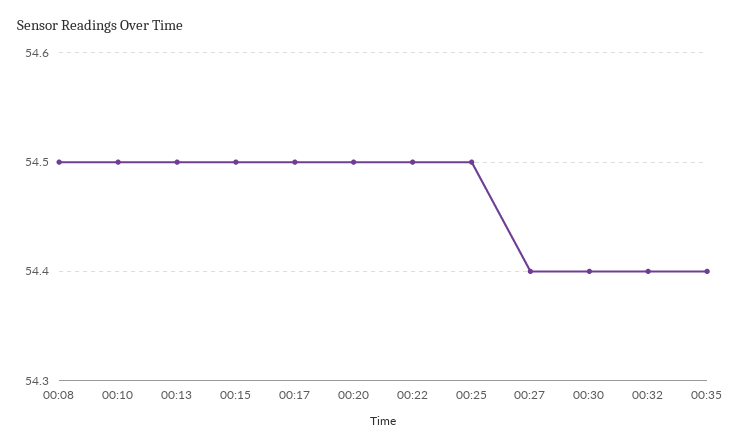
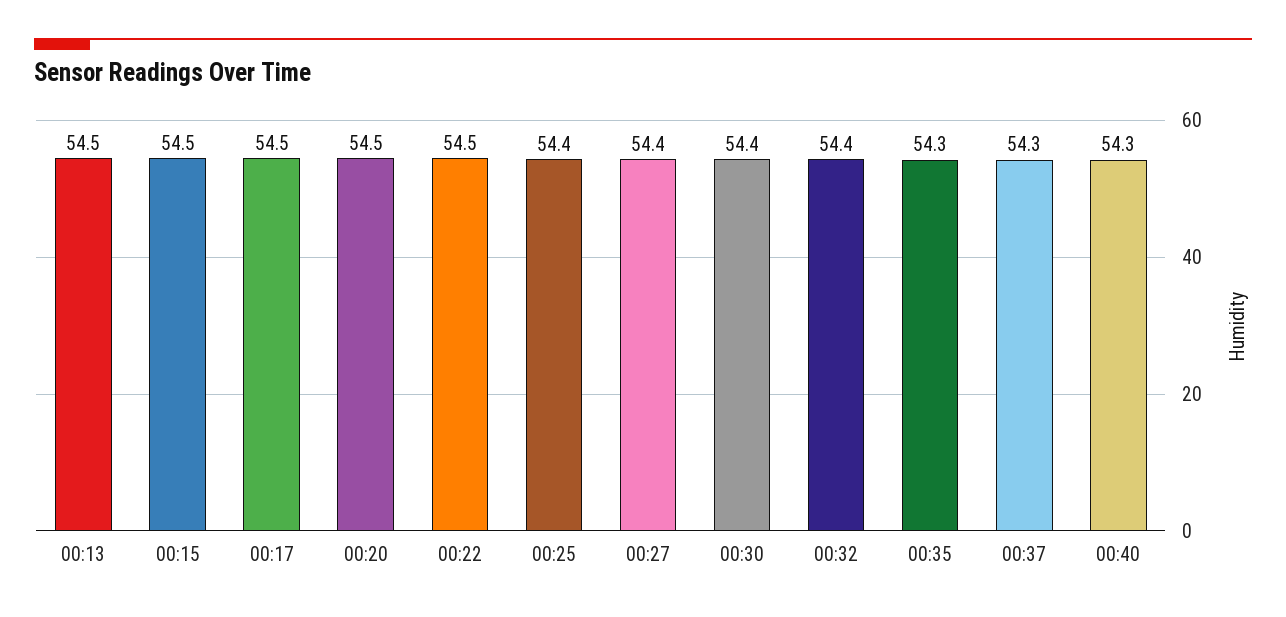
00:08: 54.5 -> none
00:10: 54.5 -> none
00:25: 54.5 -> 54.4
00:35: 54.4 -> 54.3
00:37: none -> 54.3
00:40: none -> 54.3

